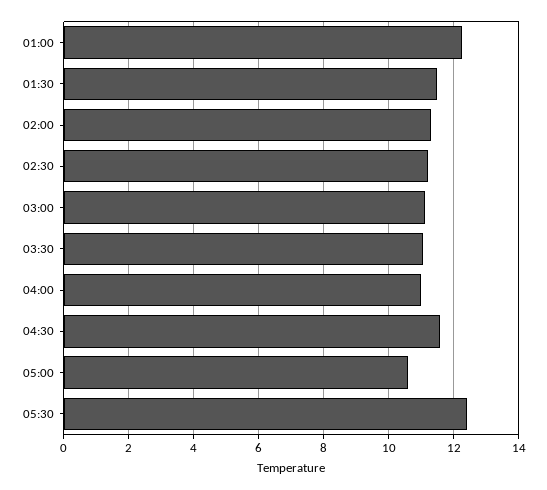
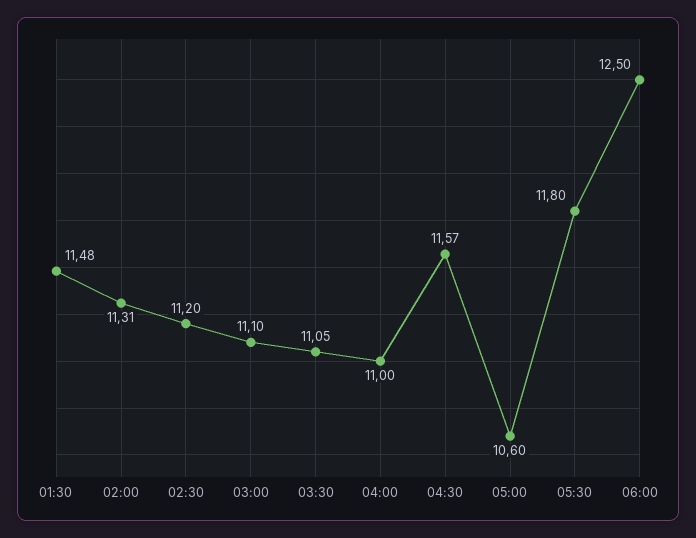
01:00: 12.2 -> none
05:30: 12.4 -> 11.8
06:00: none -> 12.5

